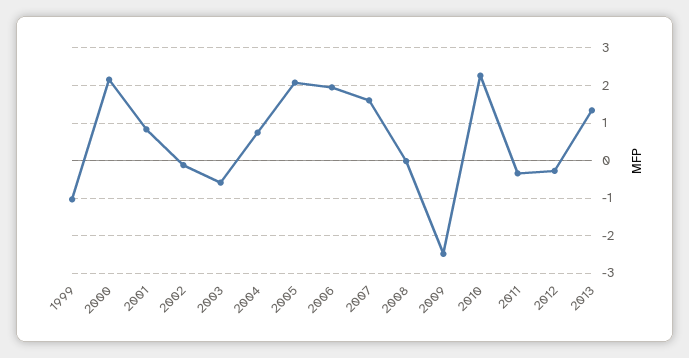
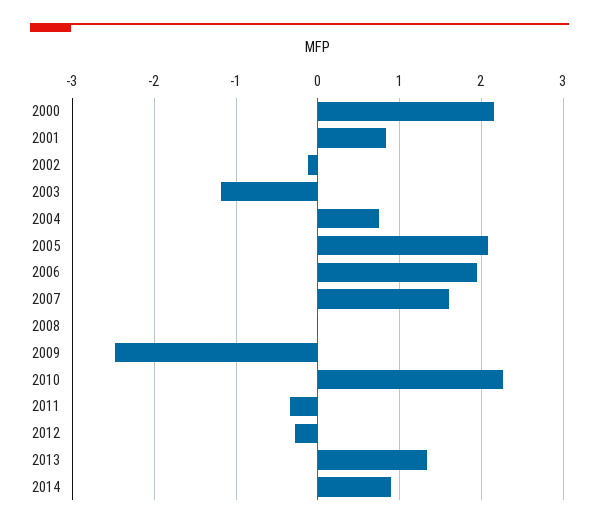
1999: -1 -> none
2003: -0.6 -> -1.2
2014: none -> 0.9

